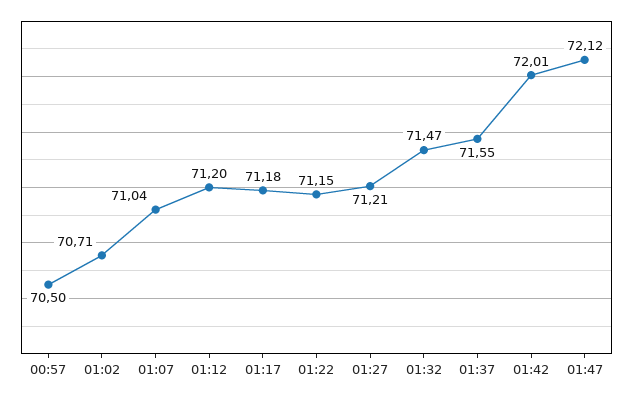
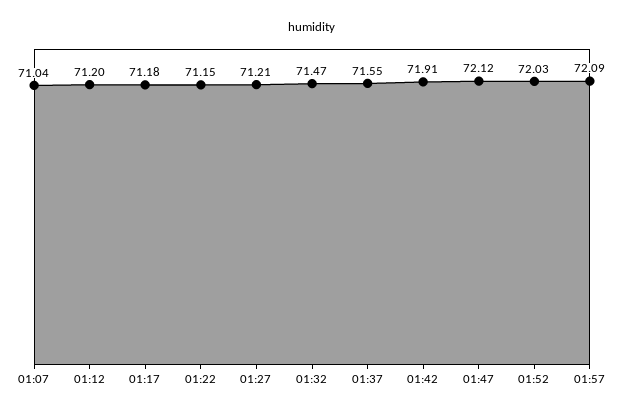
00:57: 70.5 -> none
01:02: 70.71 -> none
01:42: 72.01 -> 71.91
01:52: none -> 72.03
01:57: none -> 72.09

